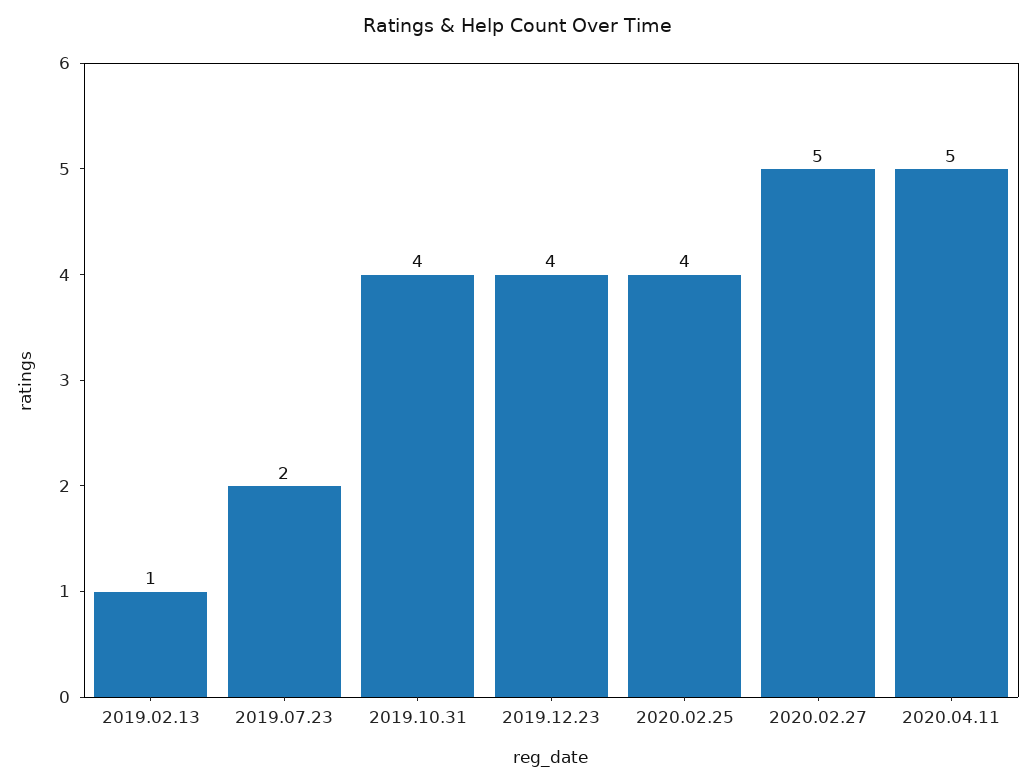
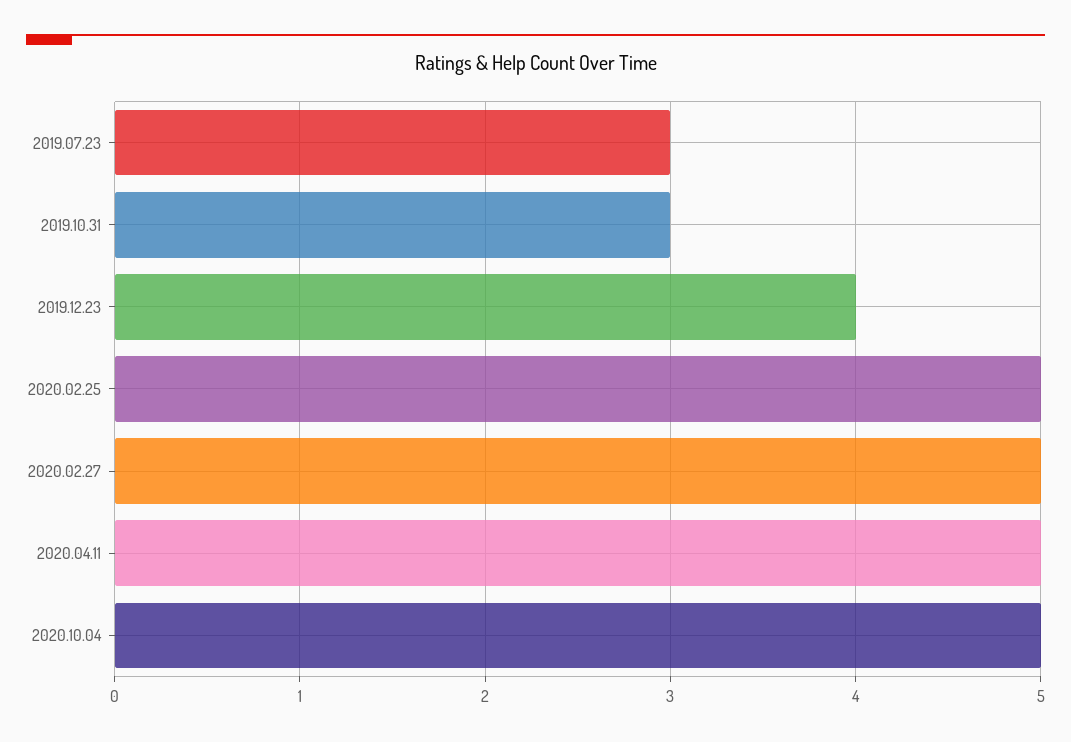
2019.02.13: 1 -> none
2019.07.23: 2 -> 3
2019.10.31: 4 -> 3
2020.02.25: 4 -> 5
2020.10.04: none -> 5

